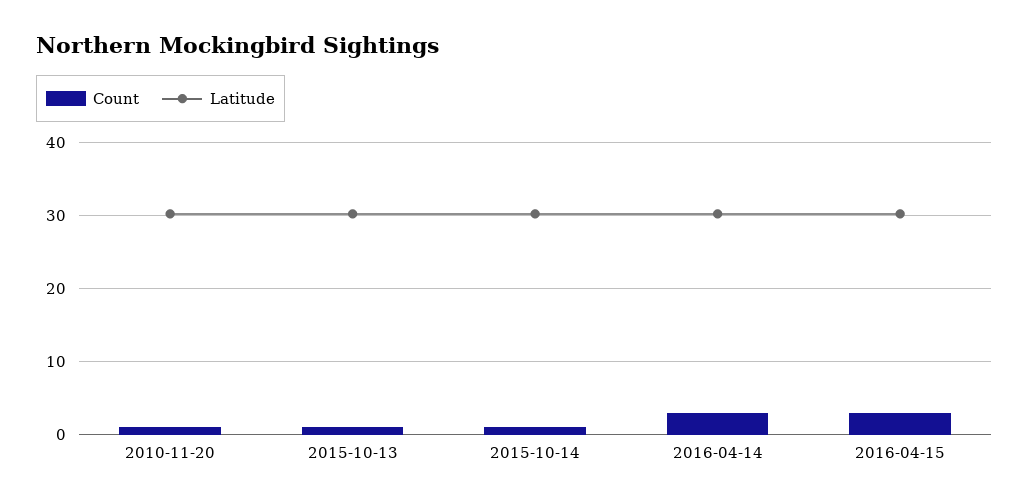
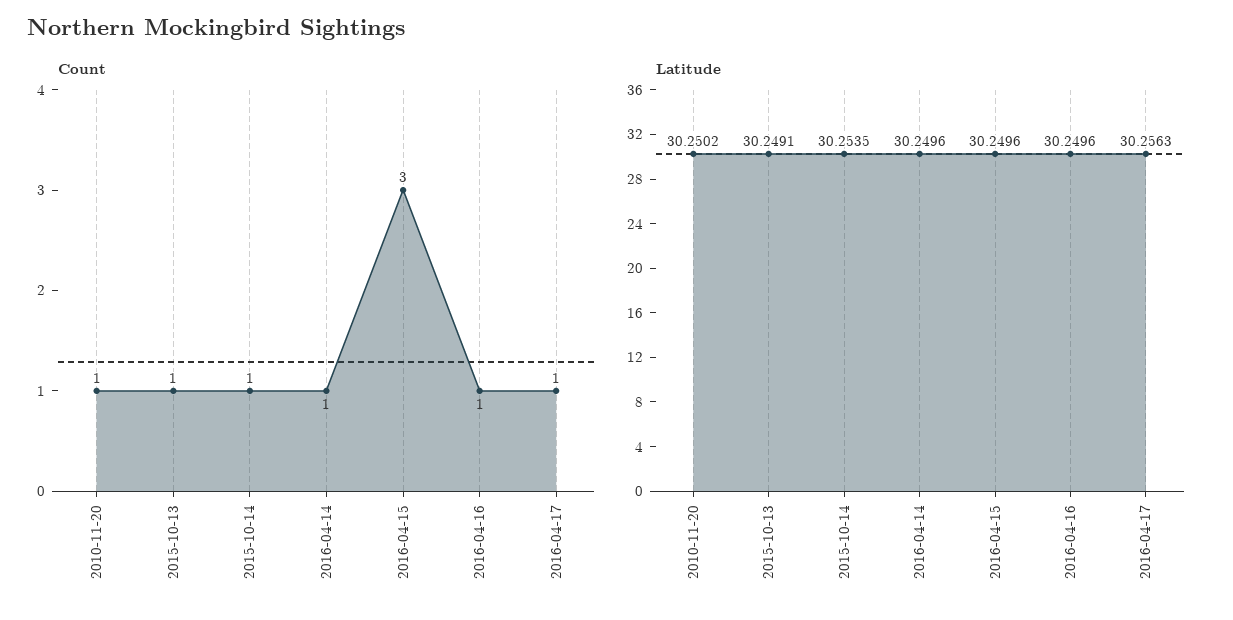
Count, 2016-04-14: 3 -> 1
Count, 2016-04-16: none -> 1
Count, 2016-04-17: none -> 1
Latitude, 2016-04-16: none -> 30.2496
Latitude, 2016-04-17: none -> 30.2563

